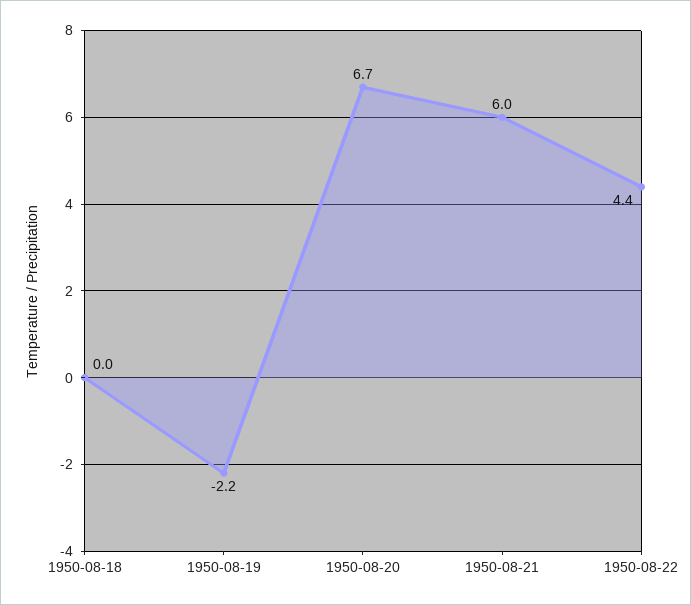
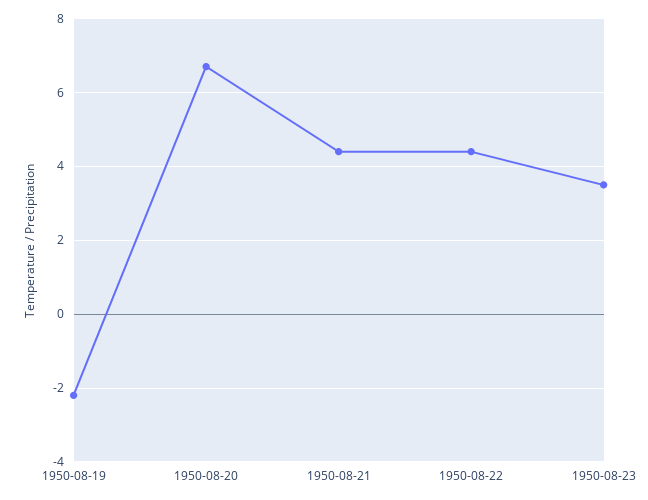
1950-08-18: 0 -> none
1950-08-21: 6 -> 4.5
1950-08-23: none -> 3.5

